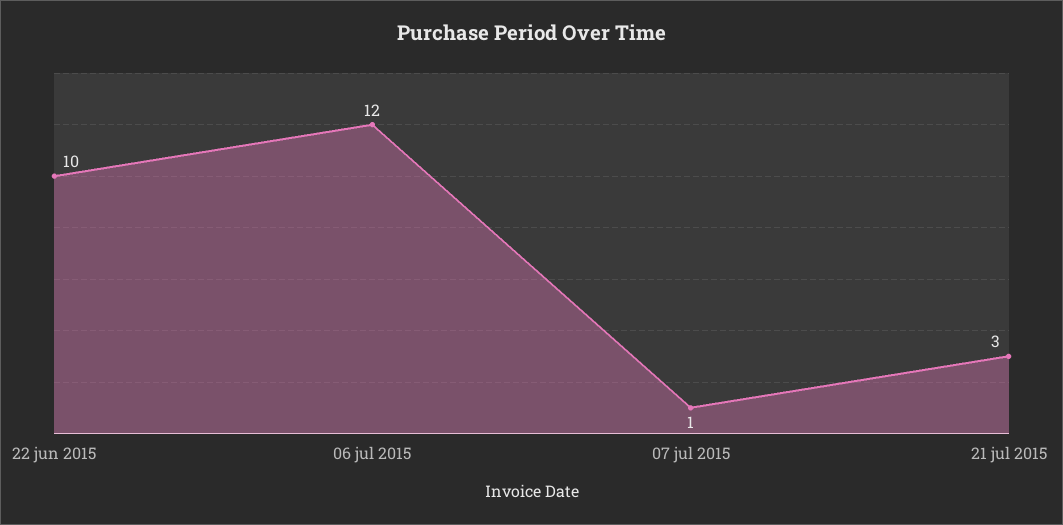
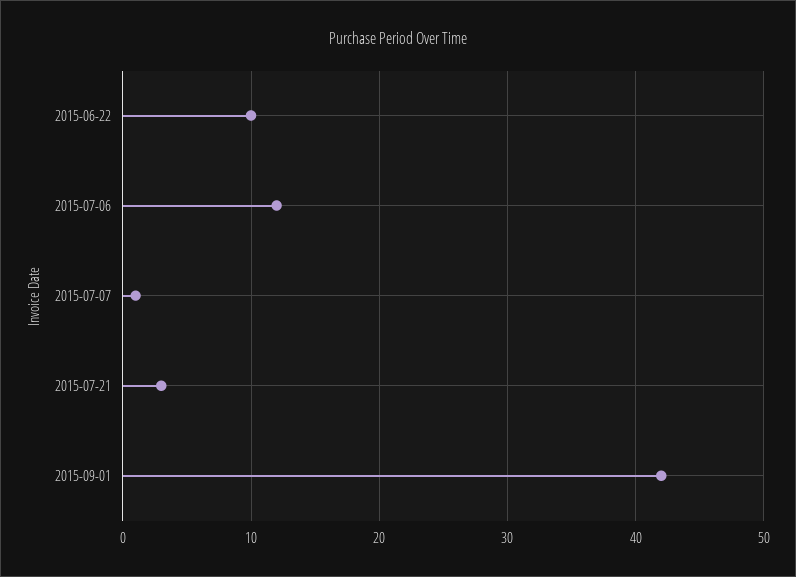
2015-09-01: none -> 42

